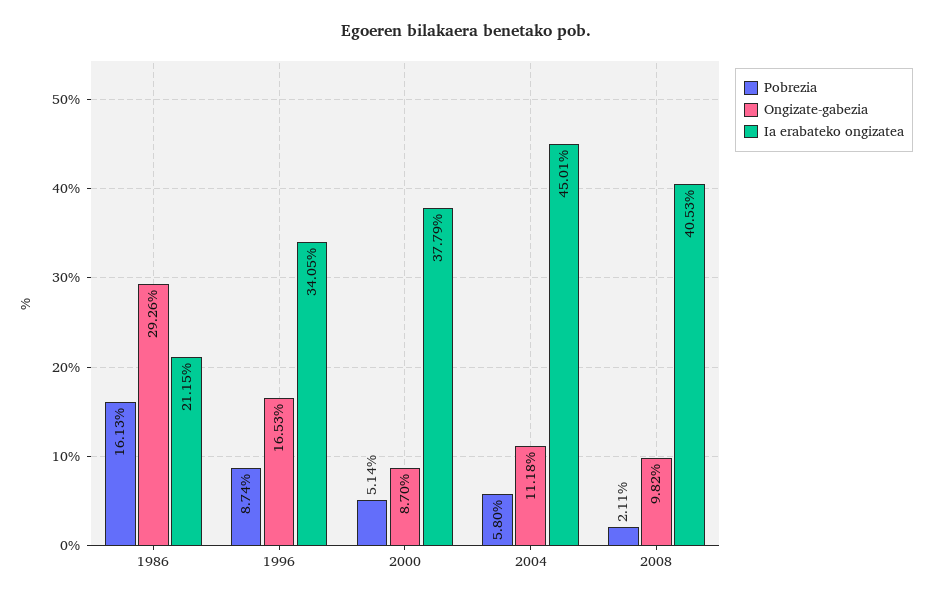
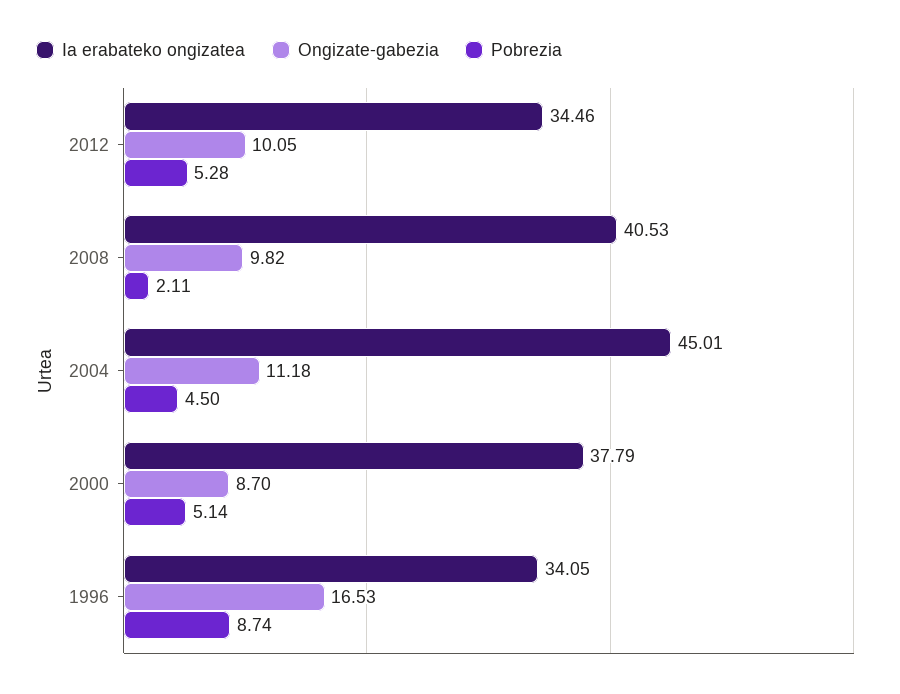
Pobrezia, 1986: 16.13 -> none
Ongizate-gabezia, 1986: 29.26 -> none
Ia erabateko ongizatea, 1986: 21.15 -> none
Pobrezia, 2004: 5.8 -> 4.5
Ia erabateko ongizatea, 2012: none -> 34.46
Ongizate-gabezia, 2012: none -> 10.05
Pobrezia, 2012: none -> 5.28

